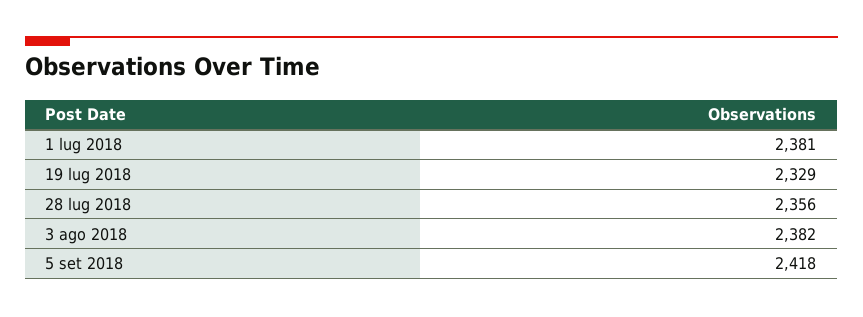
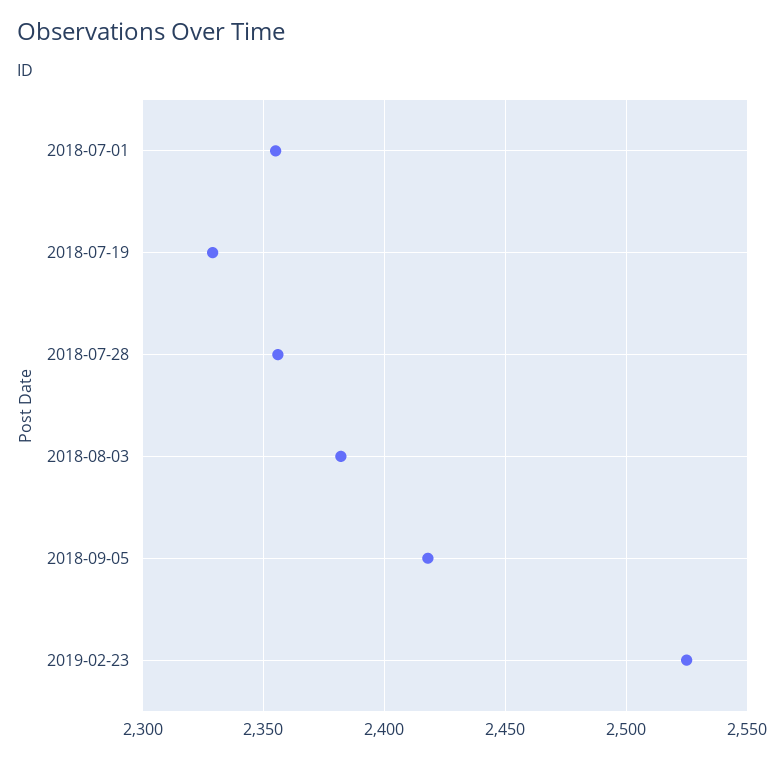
1 lug 2018: 2381 -> 2355
2019-02-23: none -> 2525

